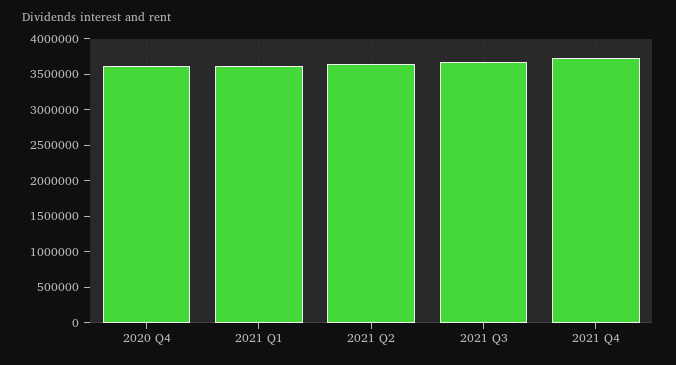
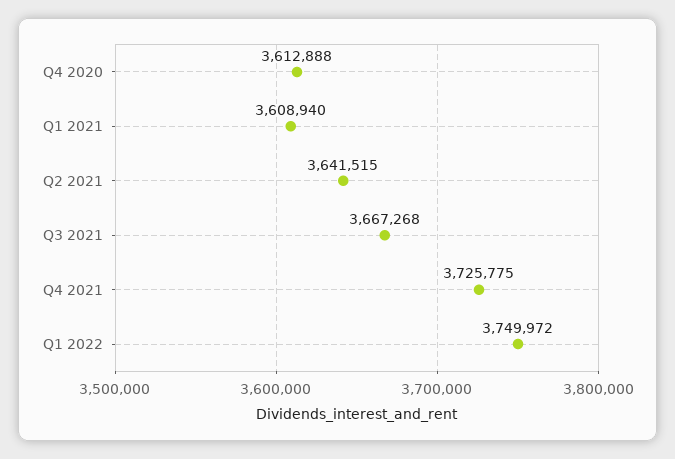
Q1 2022: none -> 3749972

